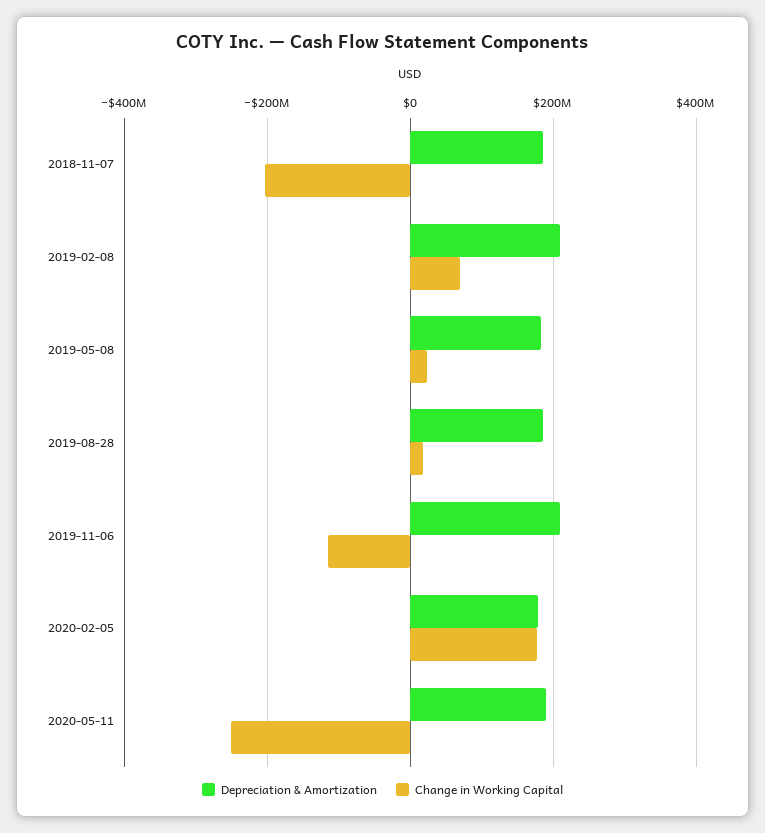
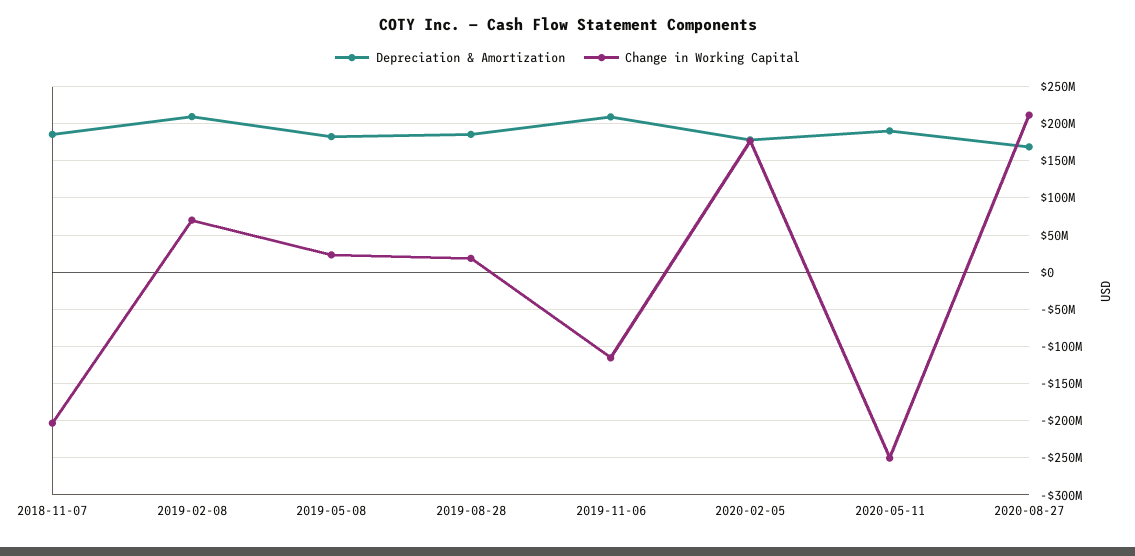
Depreciation & Amortization, 2020-08-27: none -> 170000000
Change in Working Capital, 2020-08-27: none -> 210000000

